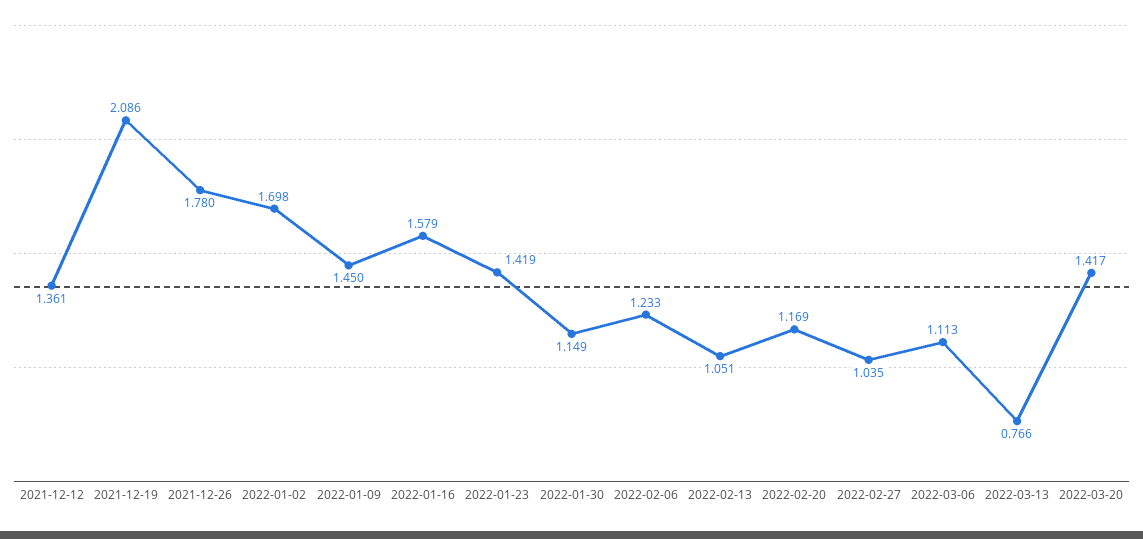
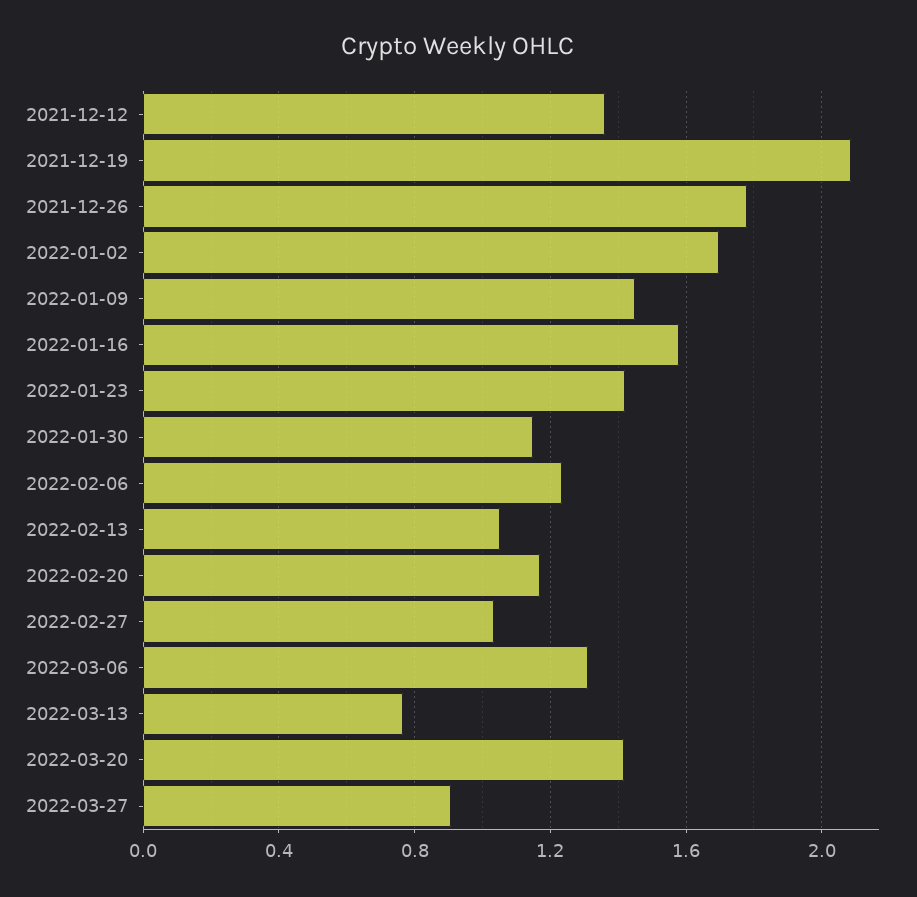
2022-03-06: 1.113 -> 1.3
2022-03-27: none -> 0.9

